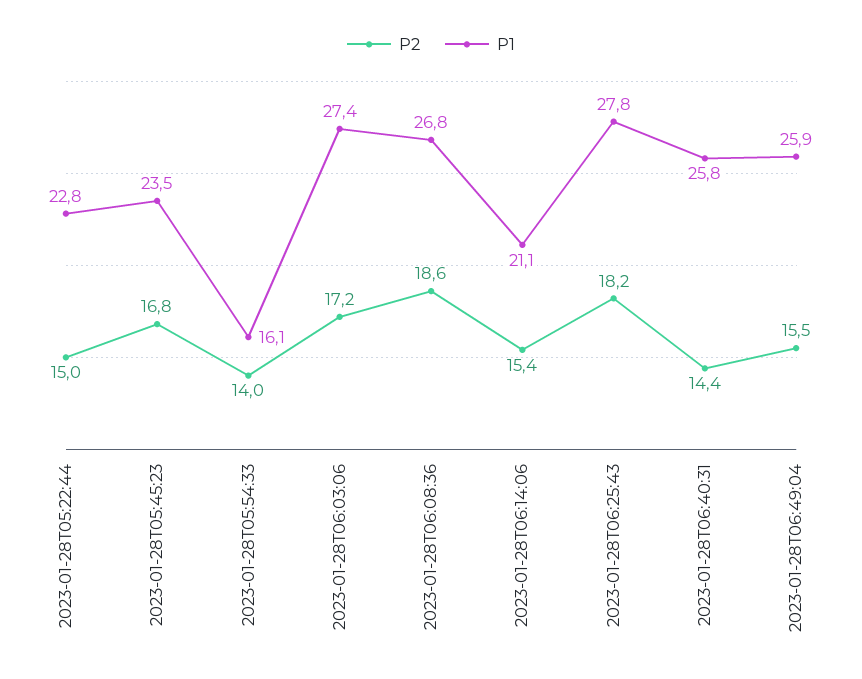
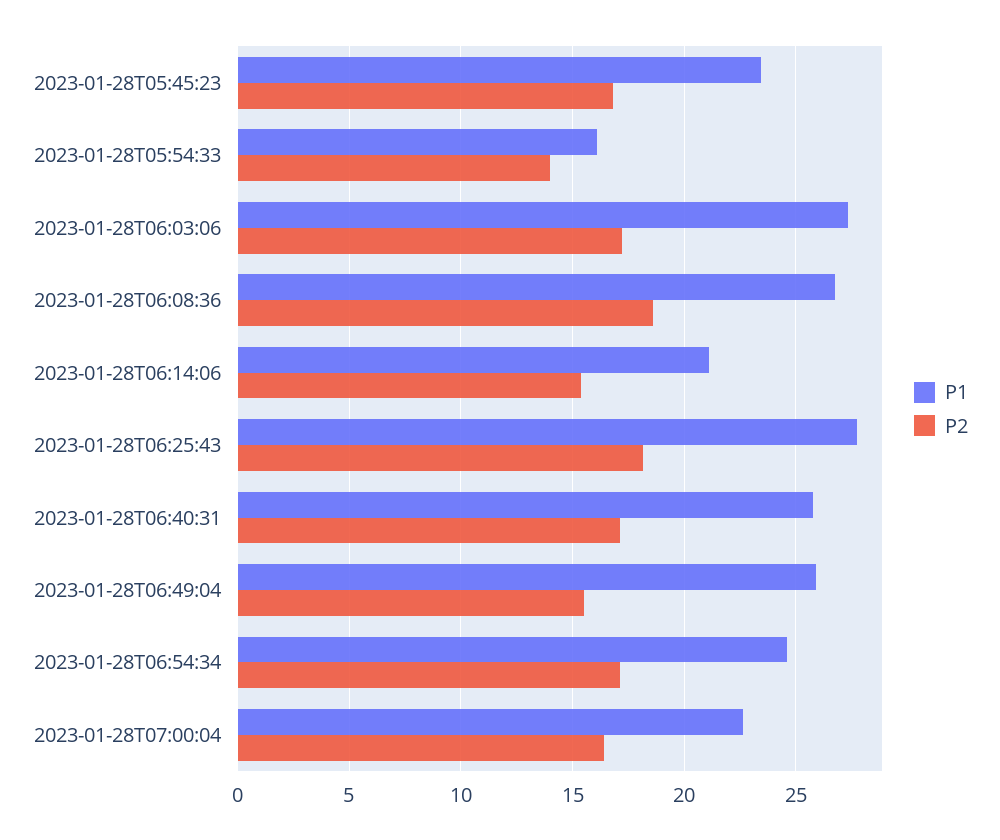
P2, 2023-01-28T05:22:44: 15 -> none
P1, 2023-01-28T05:22:44: 22.8 -> none
P2, 2023-01-28T06:40:31: 14.4 -> 17
P1, 2023-01-28T06:54:34: none -> 24.5
P2, 2023-01-28T06:54:34: none -> 17
P1, 2023-01-28T07:00:04: none -> 22.5
P2, 2023-01-28T07:00:04: none -> 16.5

